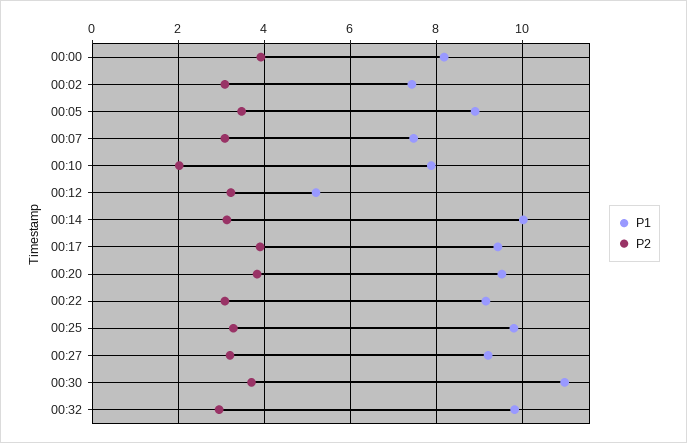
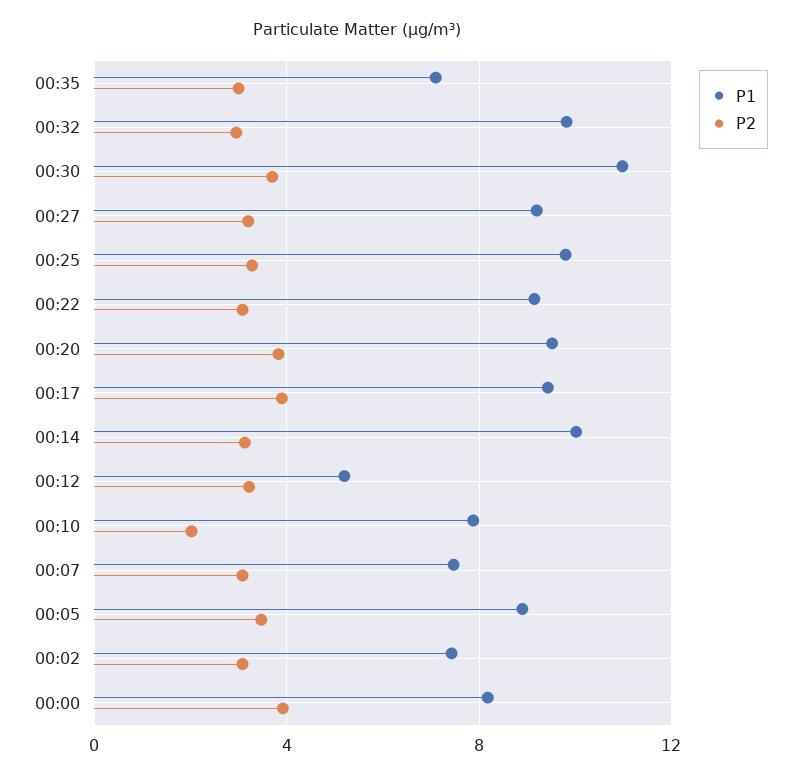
P1, 00:35: none -> 7
P2, 00:35: none -> 3

